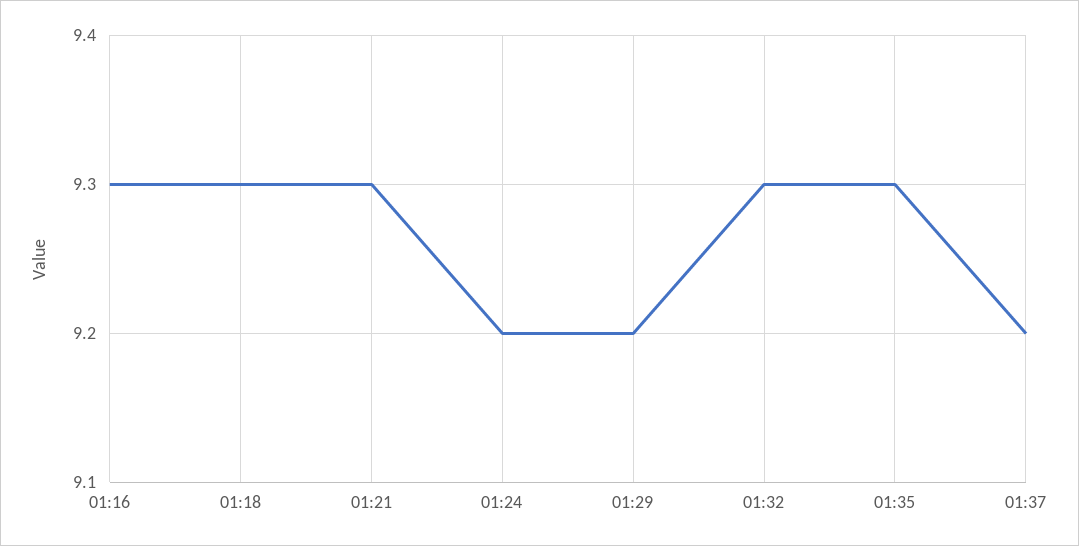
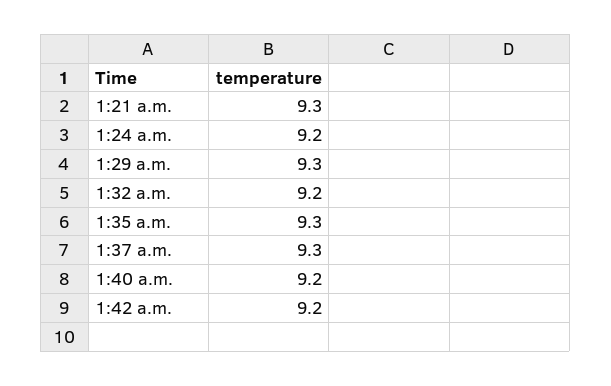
01:16: 9.3 -> none
01:18: 9.3 -> none
01:29: 9.2 -> 9.3
01:32: 9.3 -> 9.2
01:37: 9.2 -> 9.3
1:40 a.m.: none -> 9.2
1:42 a.m.: none -> 9.2

